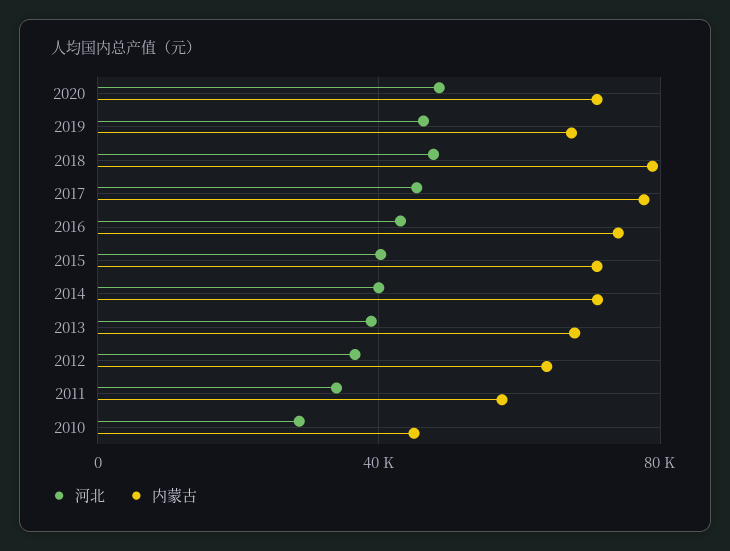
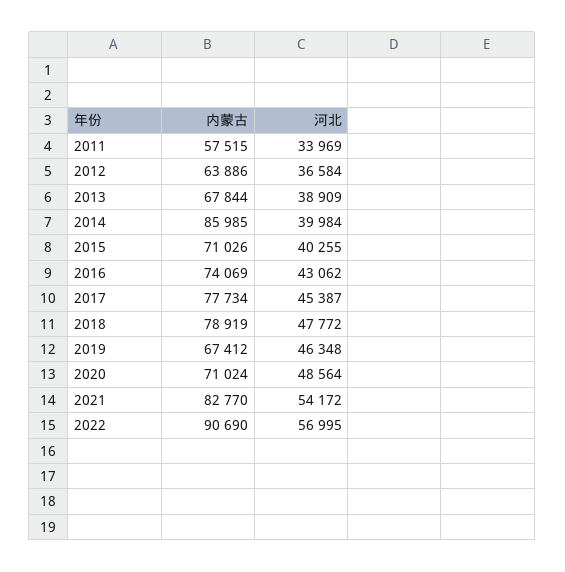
内蒙古, 2014: 70000 -> 85985
河北, 2010: 30000 -> none
内蒙古, 2010: 45000 -> none
内蒙古, 2021: none -> 82770
河北, 2021: none -> 54172
内蒙古, 2022: none -> 90690
河北, 2022: none -> 56995

